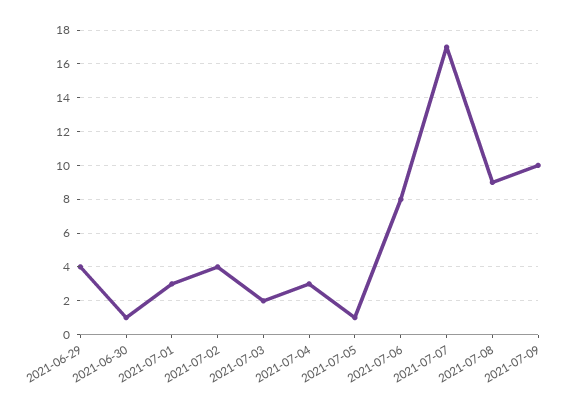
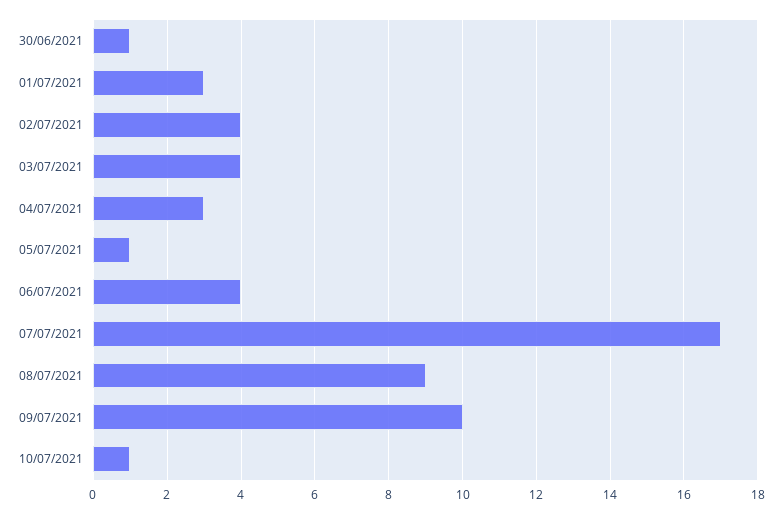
2021-06-29: 4 -> none
2021-07-03: 2 -> 4
2021-07-06: 8 -> 4
10/07/2021: none -> 1

